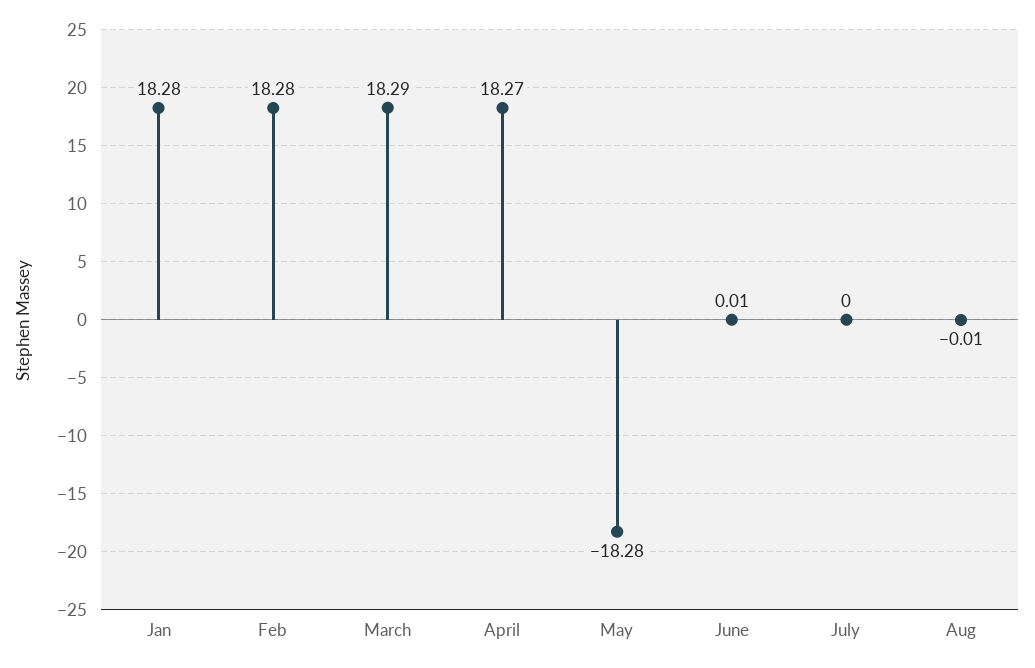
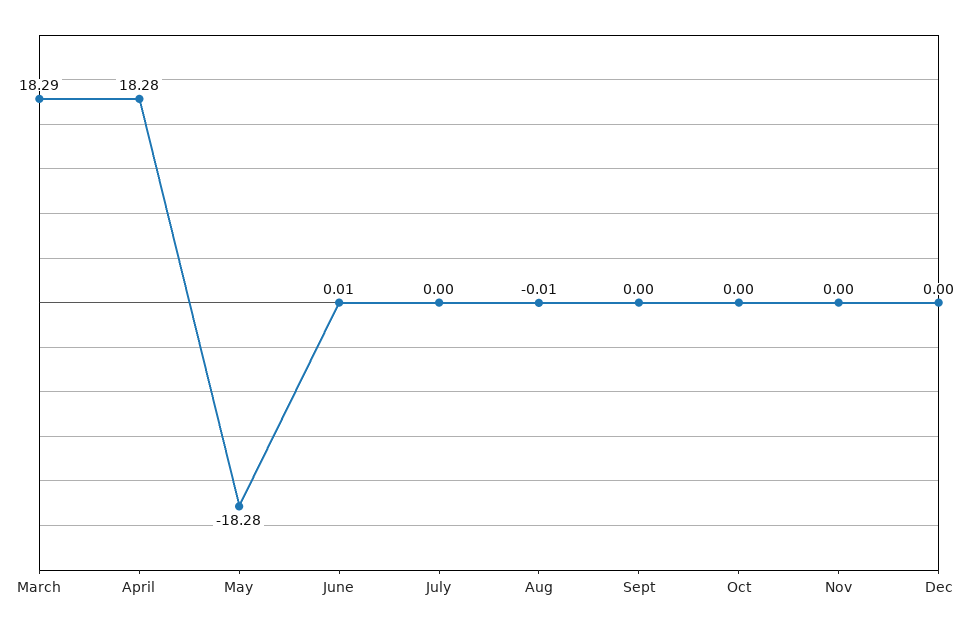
Jan: 18.28 -> none
Feb: 18.28 -> none
April: 18.27 -> 18.28
Sept: none -> 0
Oct: none -> 0
Nov: none -> 0
Dec: none -> 0

